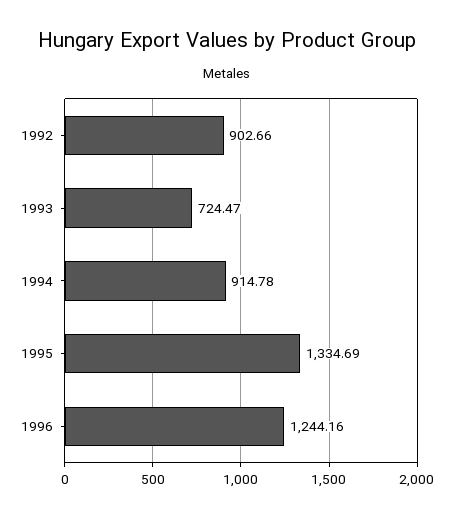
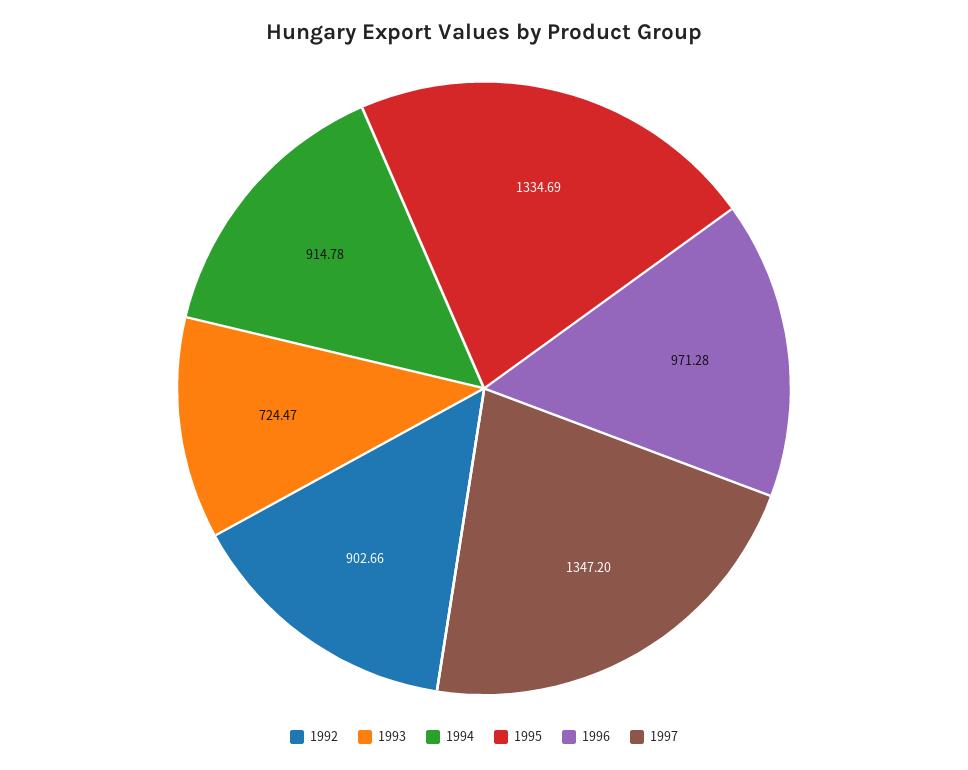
1996: 1244.16 -> 971.28
1997: none -> 1347.2

